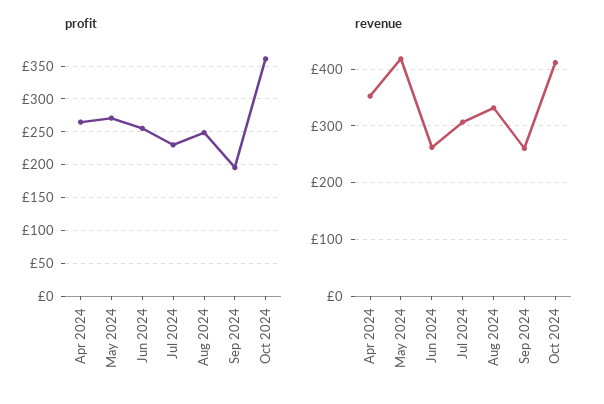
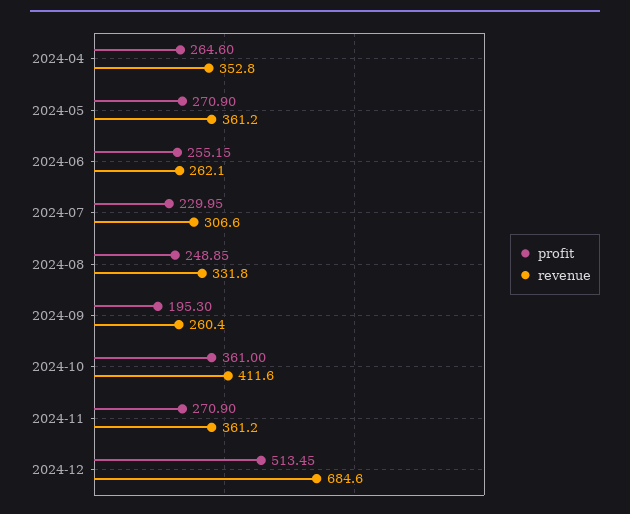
revenue, May 2024: 420 -> 361.2
profit, 2024-11: none -> 270.9
revenue, 2024-11: none -> 361.2
profit, 2024-12: none -> 513.45
revenue, 2024-12: none -> 684.6

